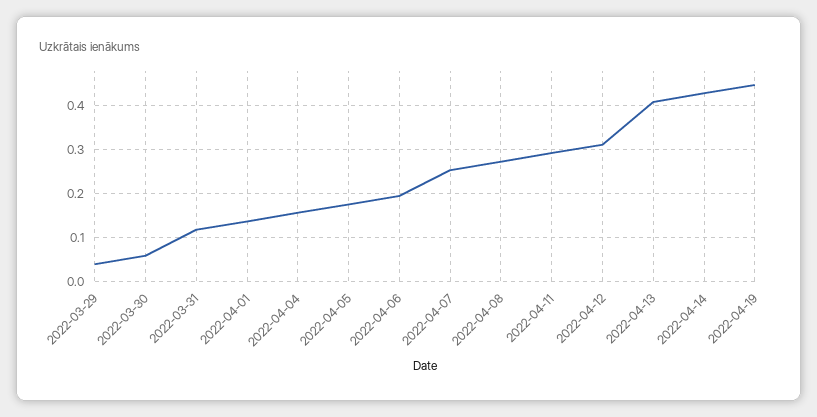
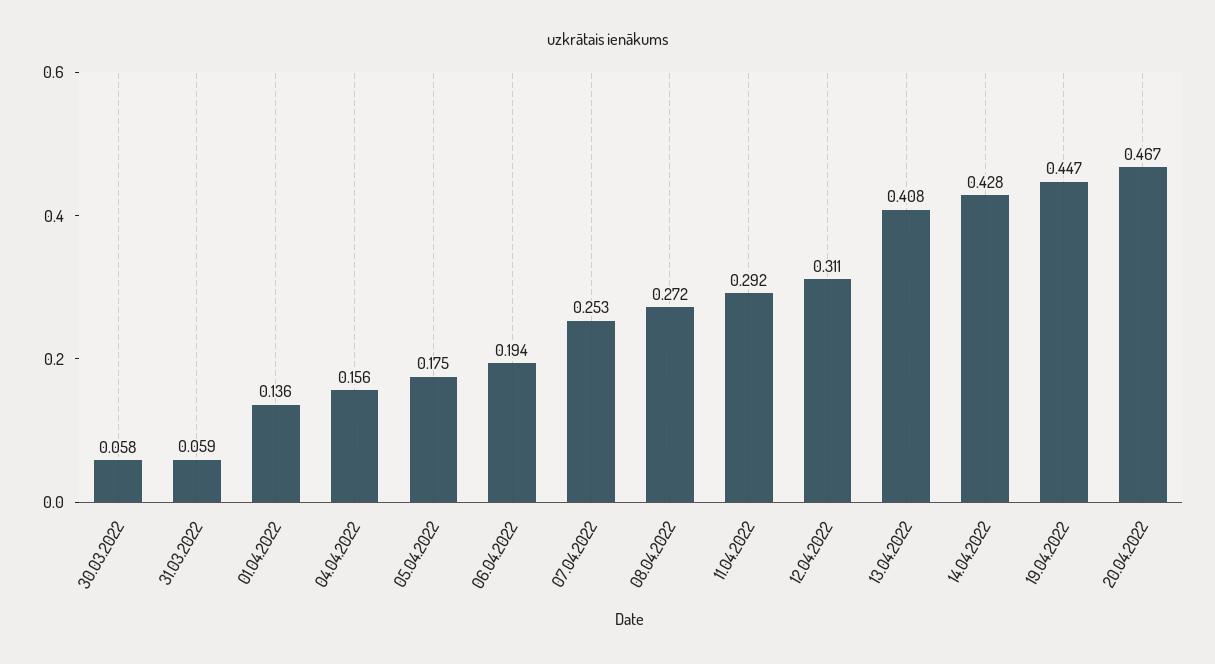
2022-03-29: 0.04 -> none
2022-03-31: 0.12 -> 0.059
20.04.2022: none -> 0.467

